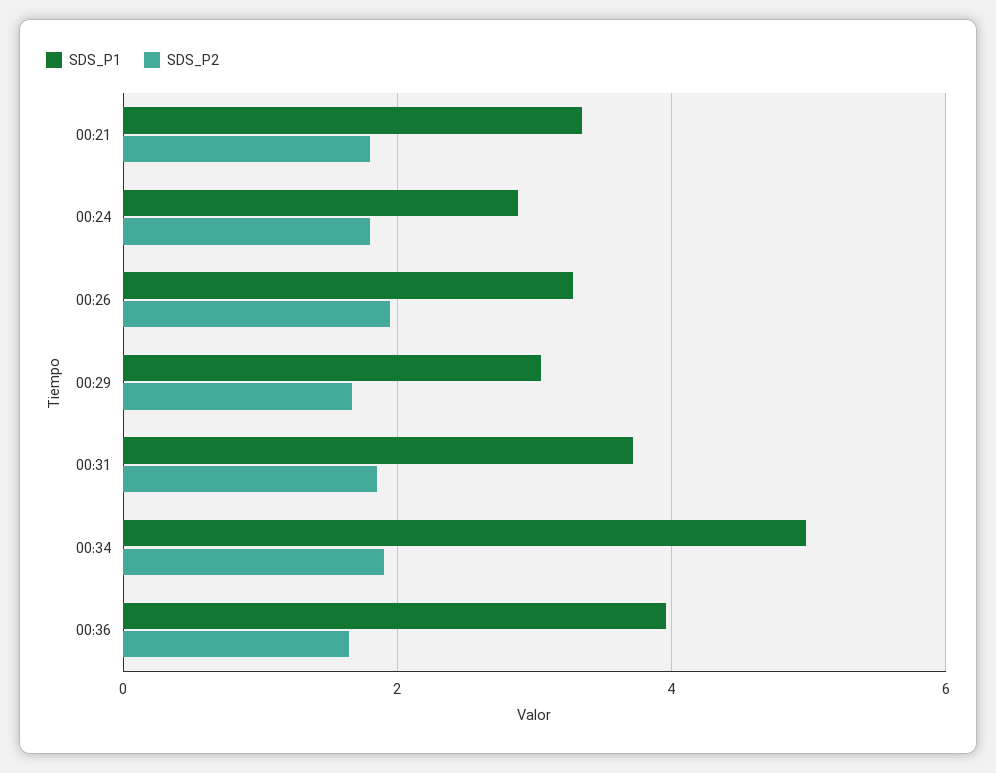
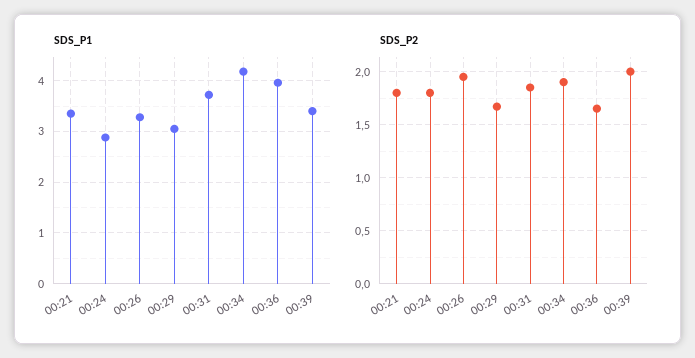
SDS_P1, 00:34: 5 -> 4.2
SDS_P1, 00:39: none -> 3.4
SDS_P2, 00:39: none -> 2

